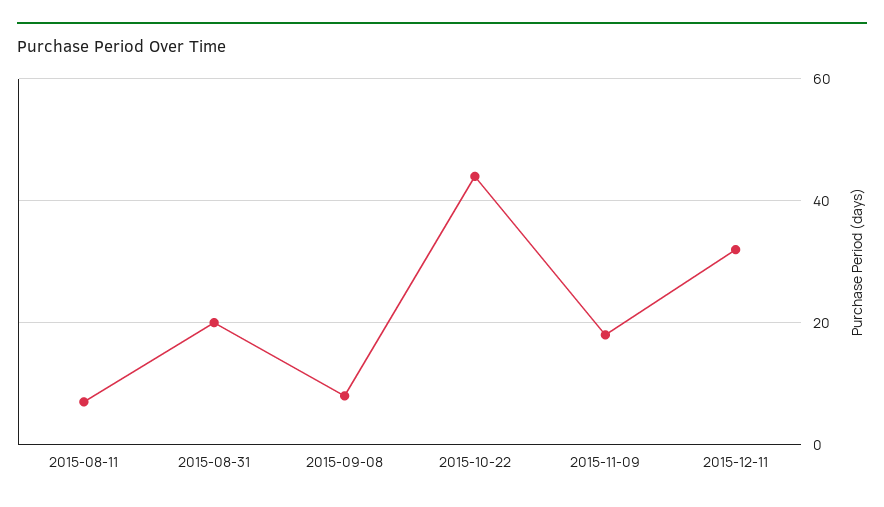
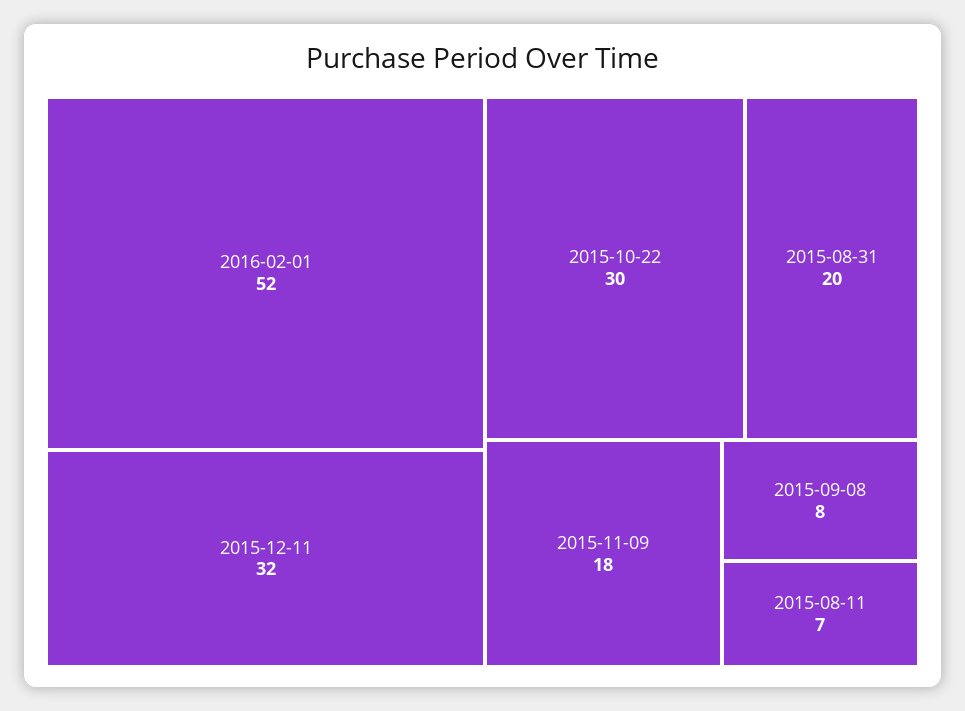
2015-10-22: 45 -> 30
2016-02-01: none -> 52

